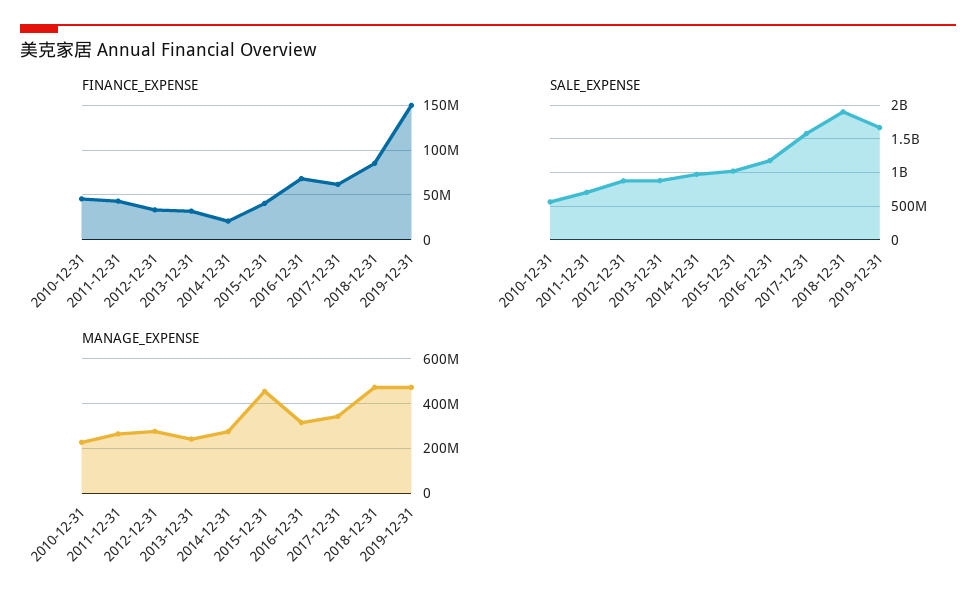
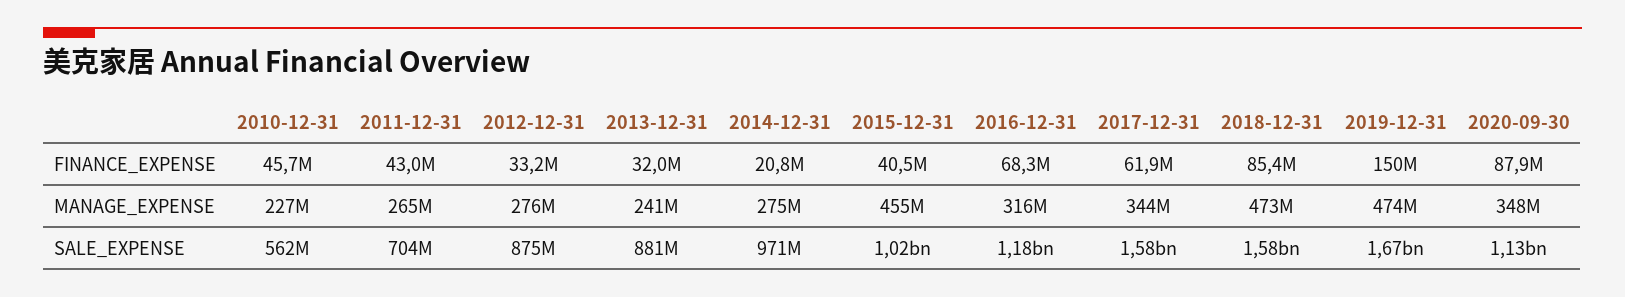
SALE_EXPENSE, 2018-12-31: 1900000000 -> 1580000000
FINANCE_EXPENSE, 2020-09-30: none -> 87900000
MANAGE_EXPENSE, 2020-09-30: none -> 348000000
SALE_EXPENSE, 2020-09-30: none -> 1130000000

